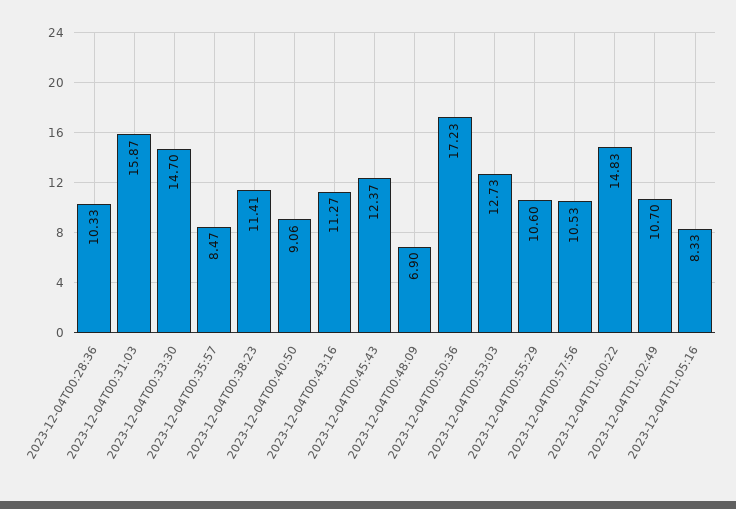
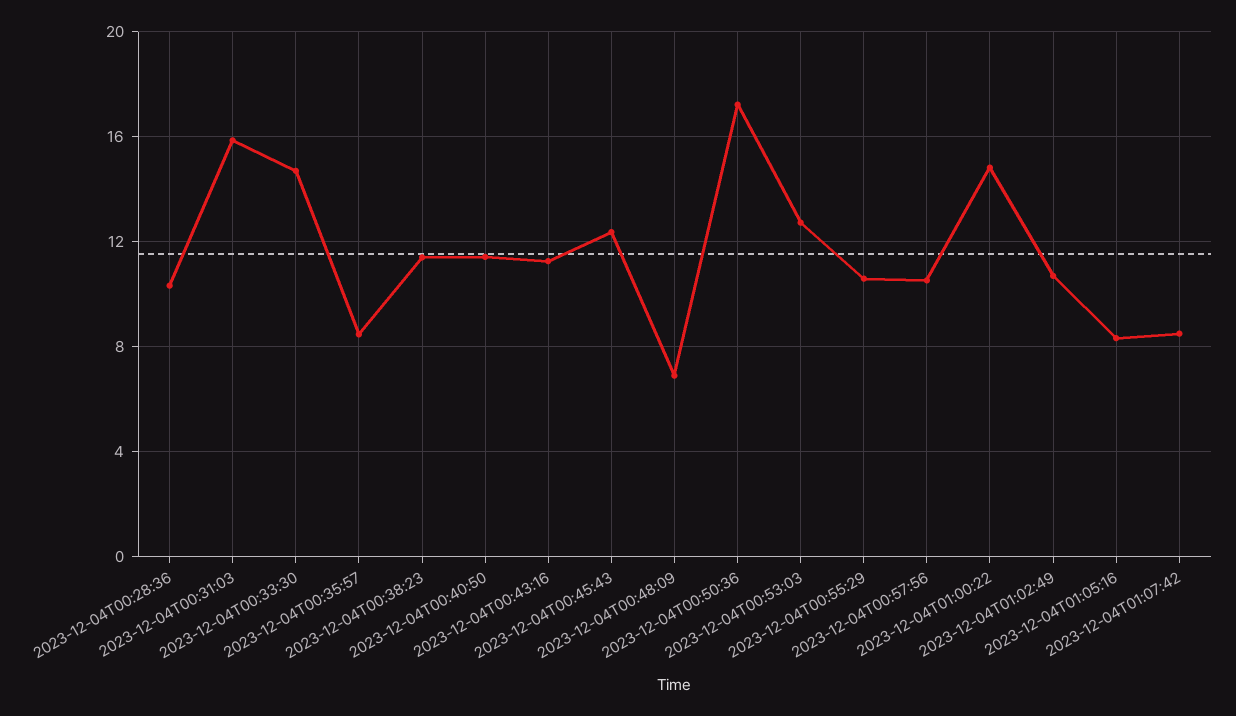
2023-12-04T00:40:50: 9.06 -> 11.5
2023-12-04T01:07:42: none -> 8.5

